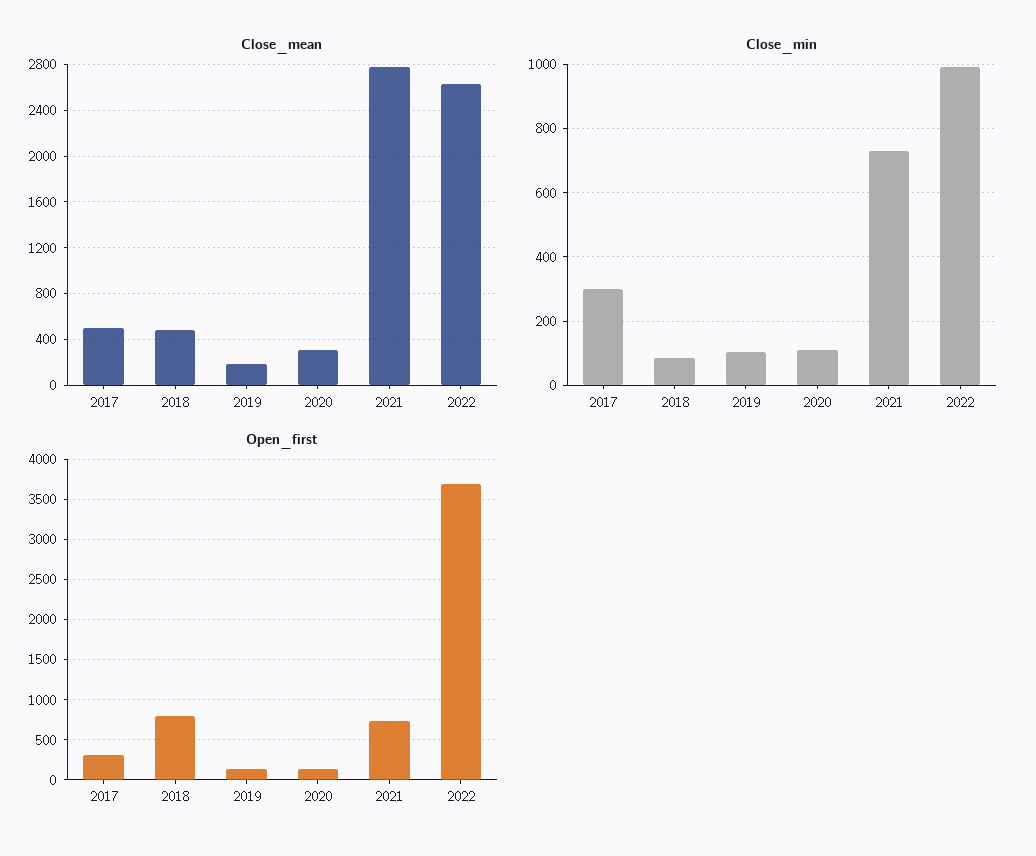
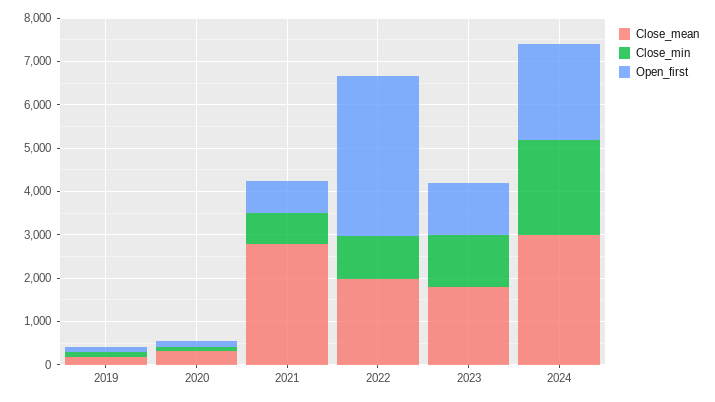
Close_mean, 2017: 500 -> none
Close_mean, 2018: 500 -> none
Close_mean, 2022: 2600 -> 2000
Close_min, 2017: 300 -> none
Close_min, 2018: 80 -> none
Open_first, 2017: 300 -> none
Open_first, 2018: 800 -> none
Close_mean, 2023: none -> 1800
Close_min, 2023: none -> 1200
Open_first, 2023: none -> 1200
Close_mean, 2024: none -> 3000
Close_min, 2024: none -> 2200
Open_first, 2024: none -> 2200

